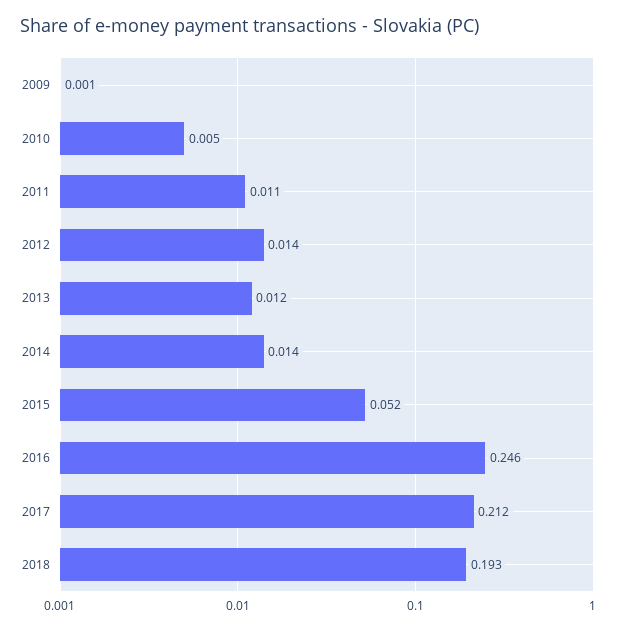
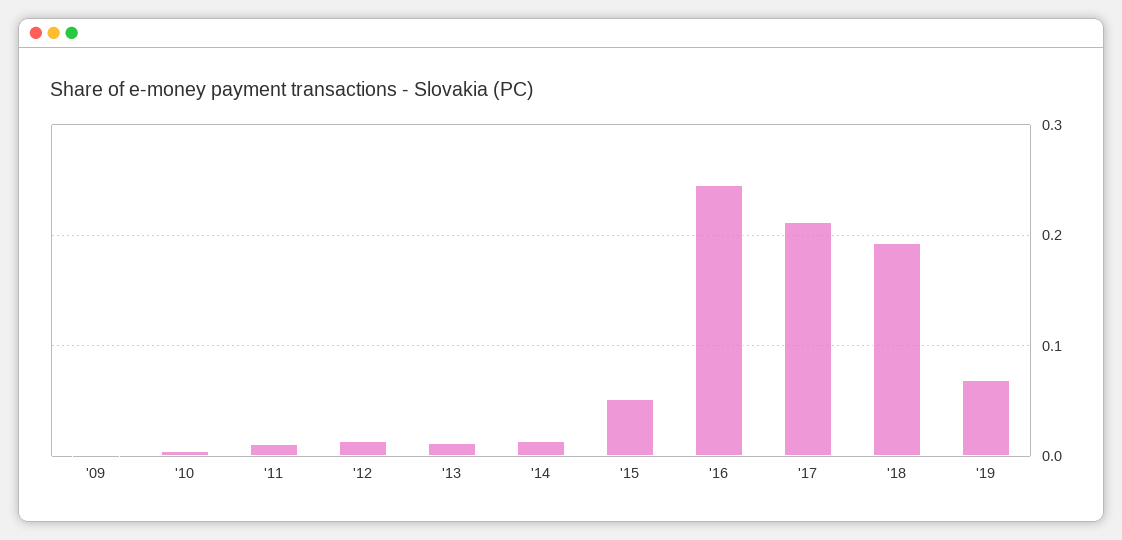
'19: none -> 0.07

